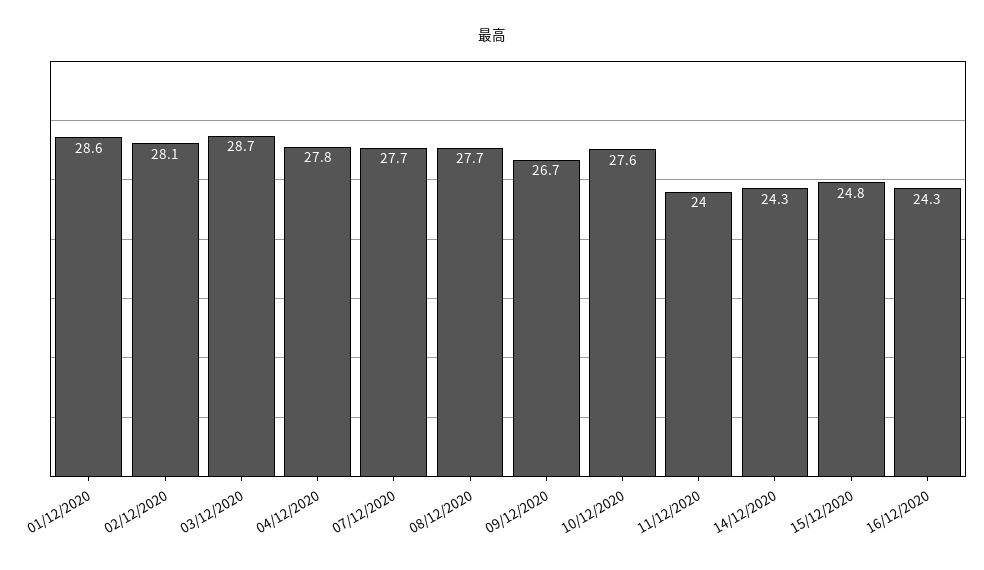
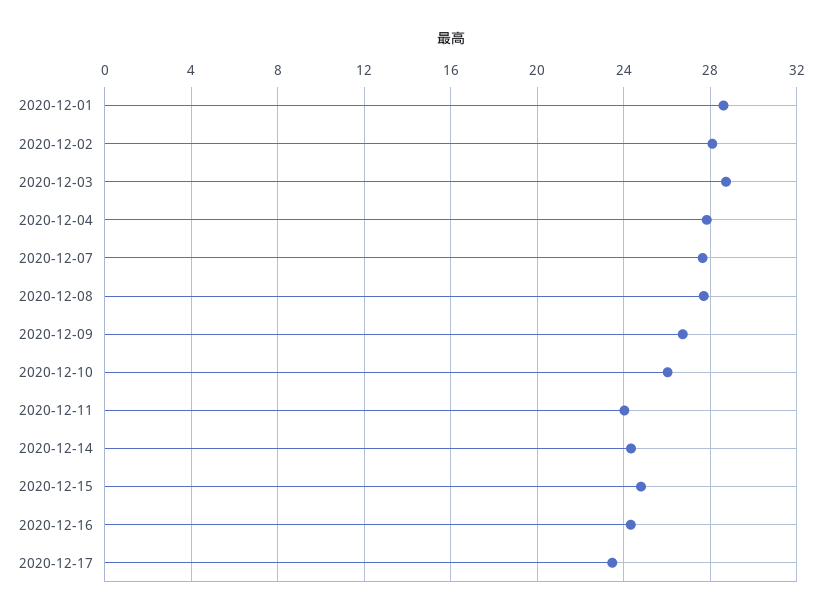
10/12/2020: 27.6 -> 26
2020-12-17: none -> 23.5

